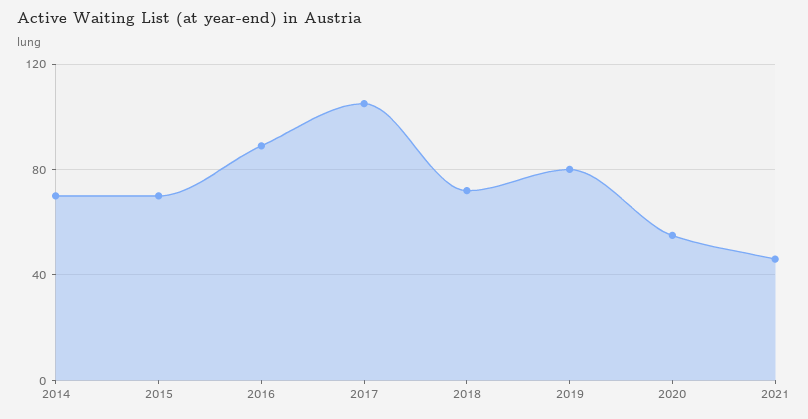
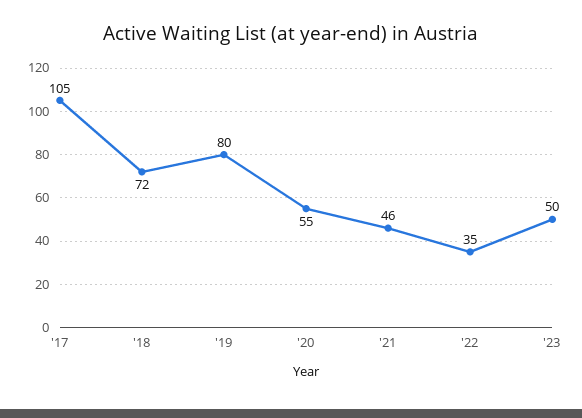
2014: 70 -> none
2015: 70 -> none
2016: 90 -> none
'22: none -> 35
'23: none -> 50

